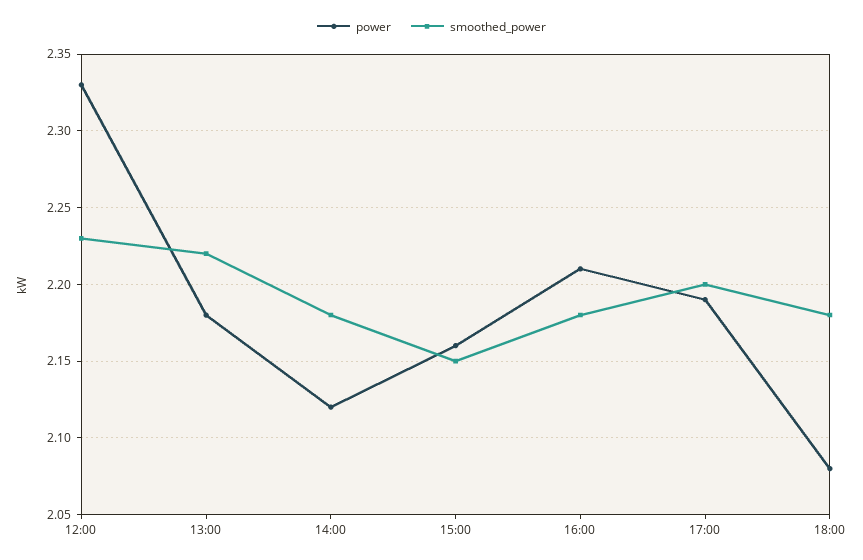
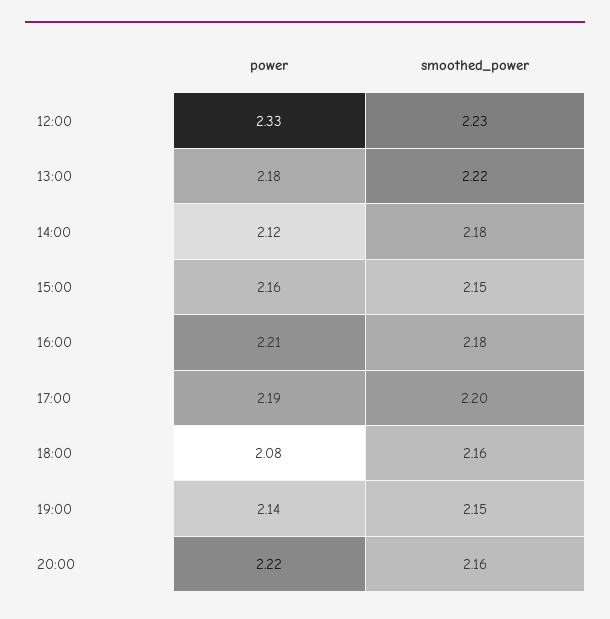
smoothed_power, 18:00: 2.18 -> 2.16
power, 19:00: none -> 2.14
smoothed_power, 19:00: none -> 2.15
power, 20:00: none -> 2.22
smoothed_power, 20:00: none -> 2.16

